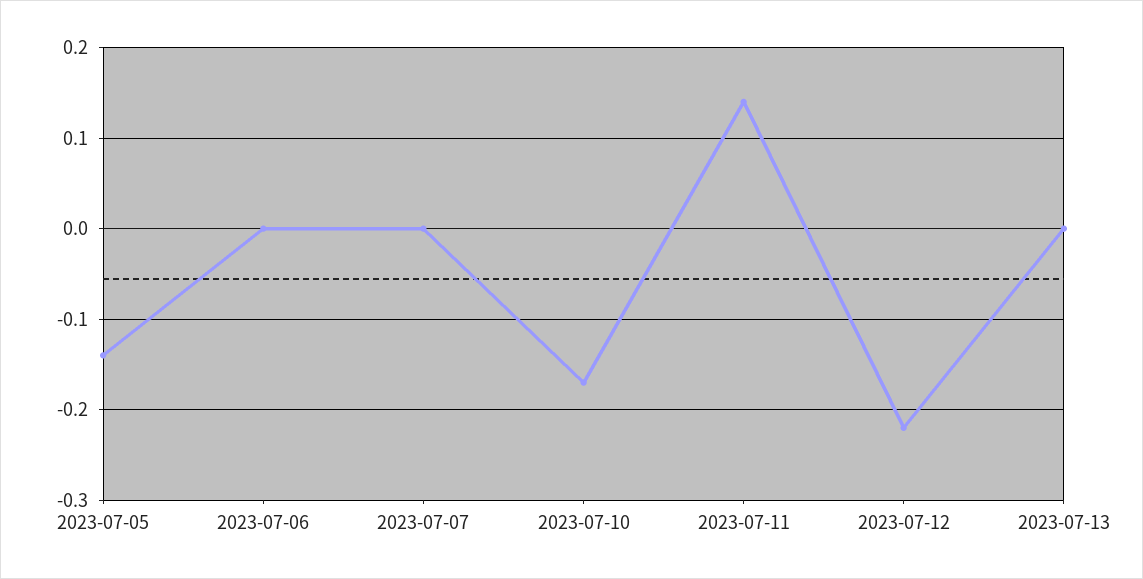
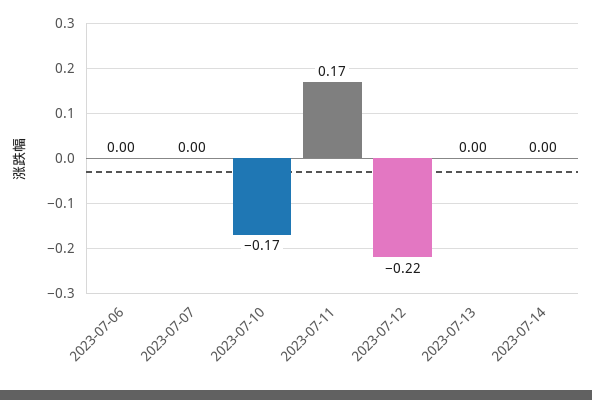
2023-07-05: -0.14 -> none
2023-07-11: 0.14 -> 0.17
2023-07-14: none -> 0

